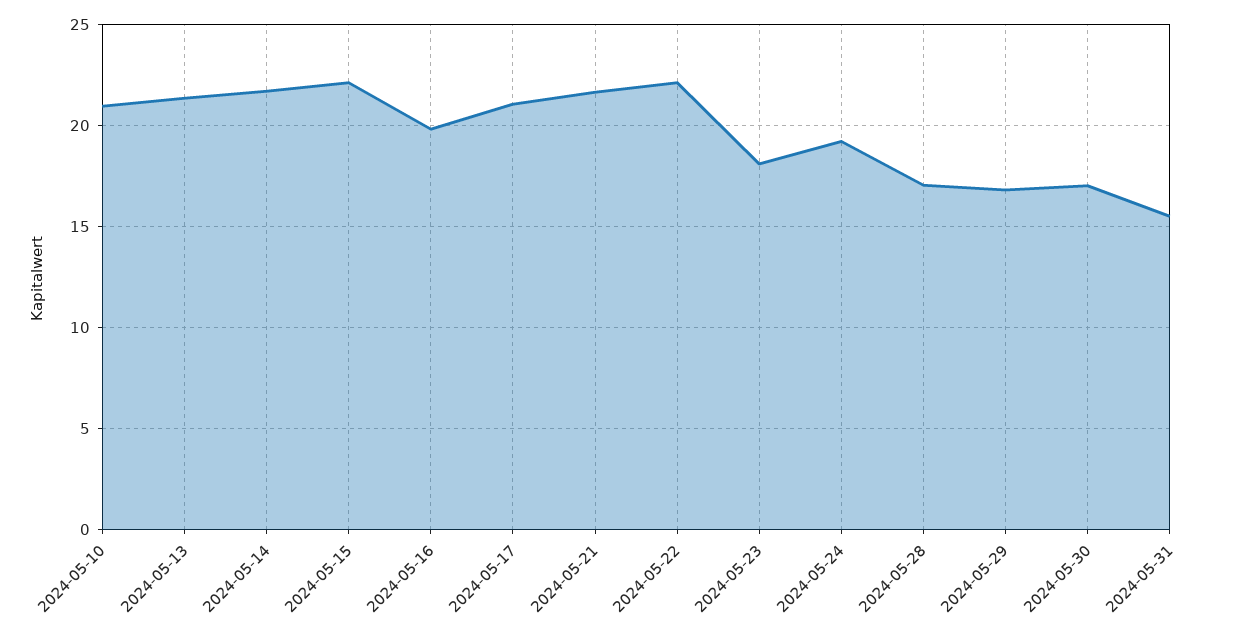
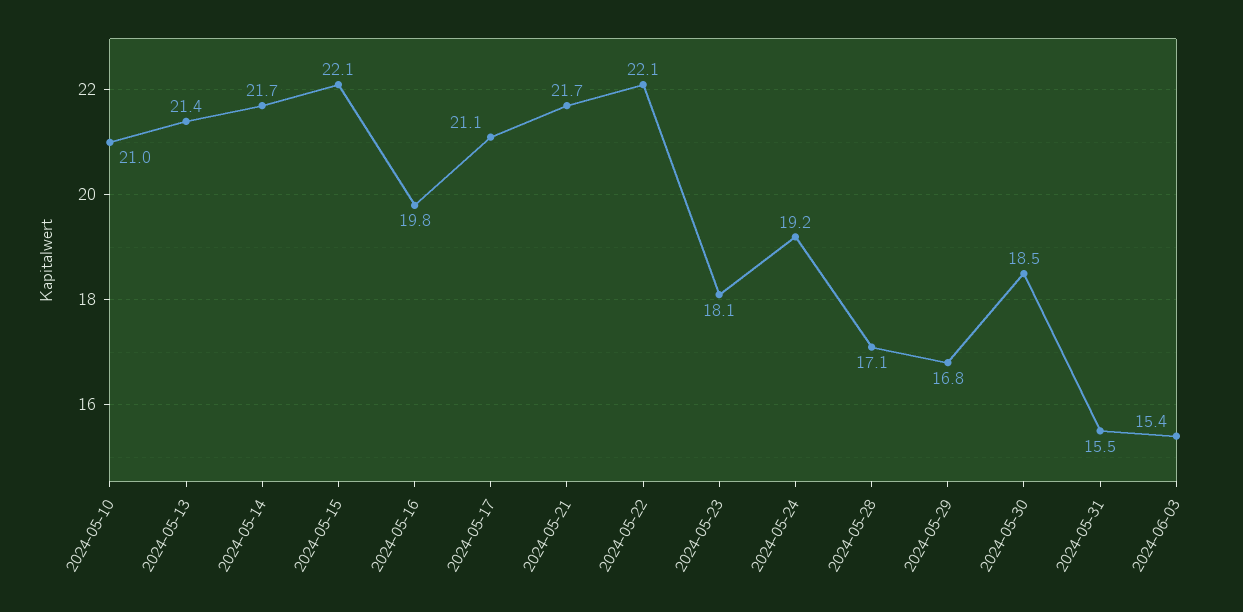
2024-05-30: 17 -> 18.5
2024-06-03: none -> 15.4

